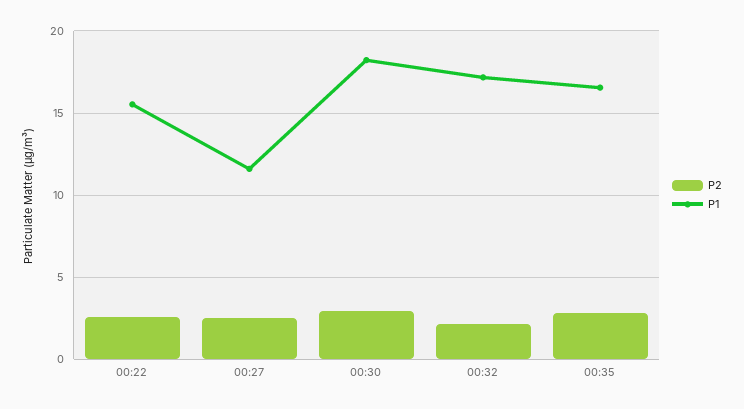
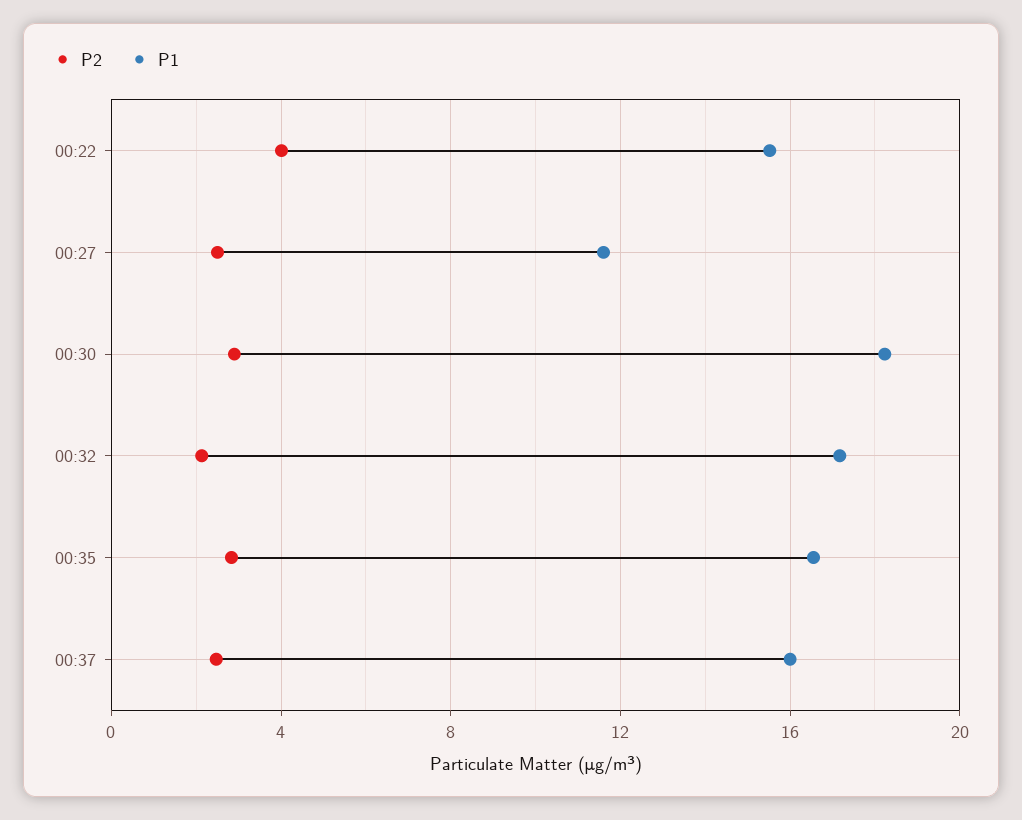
P2, 00:22: 2.5 -> 4
P2, 00:37: none -> 2.5
P1, 00:37: none -> 16

